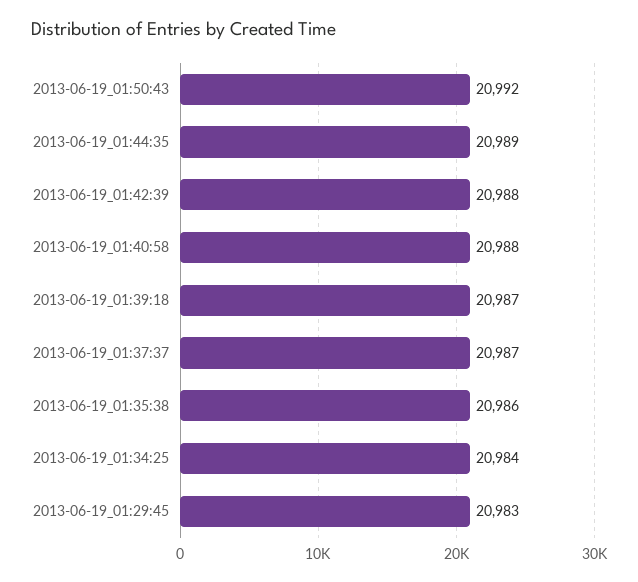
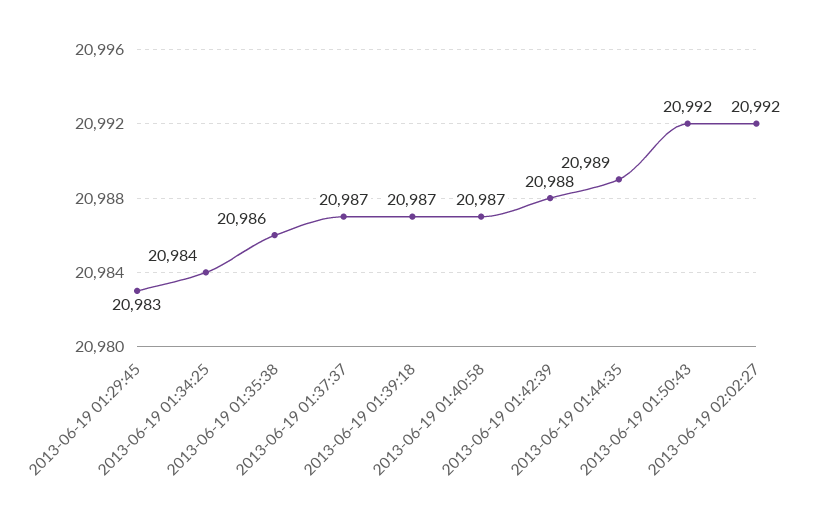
2013-06-19_01:40:58: 20988 -> 20987
2013-06-19 02:02:27: none -> 20992

